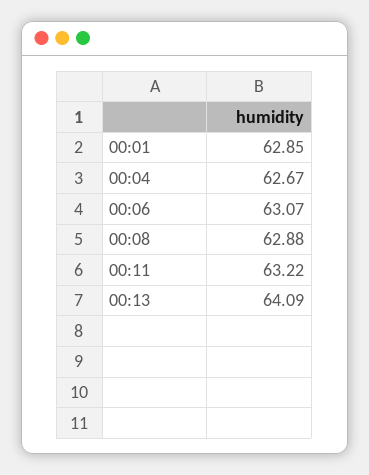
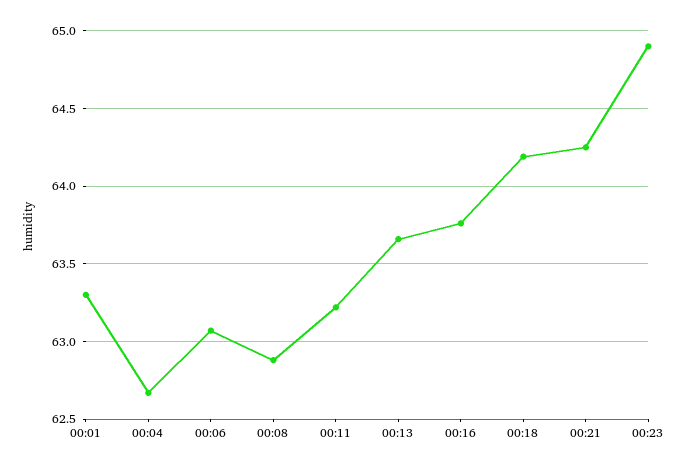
00:01: 62.85 -> 63.3
00:13: 64.09 -> 63.65
00:16: none -> 63.75
00:18: none -> 64.2
00:21: none -> 64.25
00:23: none -> 64.9

